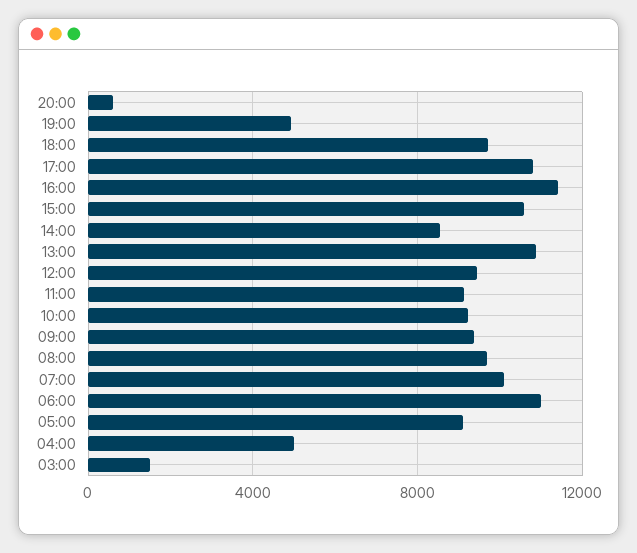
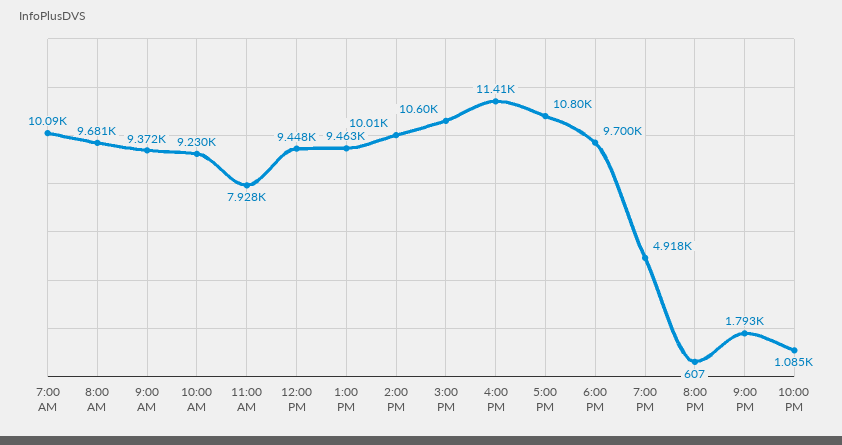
14:00: 8500 -> 10010
13:00: 11000 -> 9463
11:00: 9000 -> 7928
06:00: 11000 -> none
05:00: 9000 -> none
04:00: 5000 -> none
03:00: 1500 -> none
9:00 PM: none -> 1793
10:00 PM: none -> 1085

